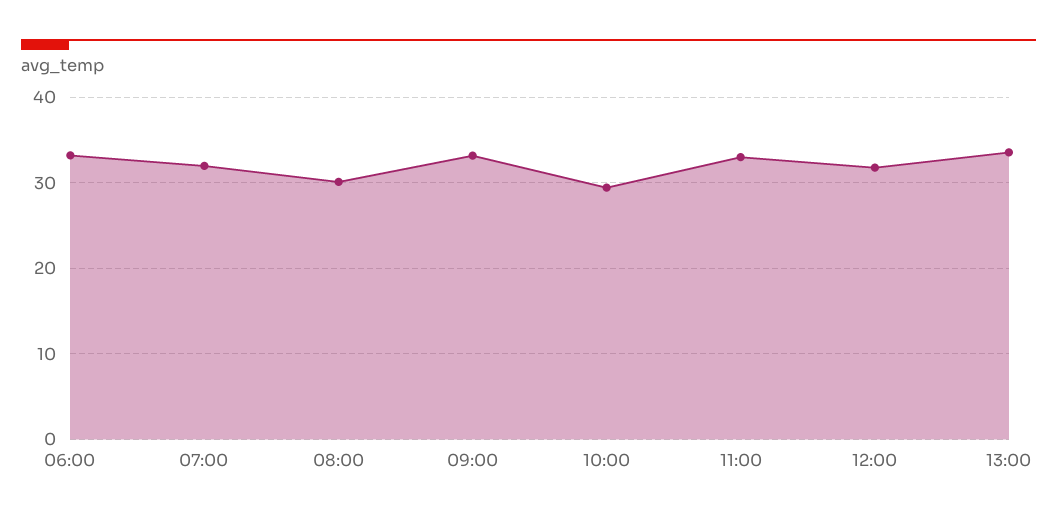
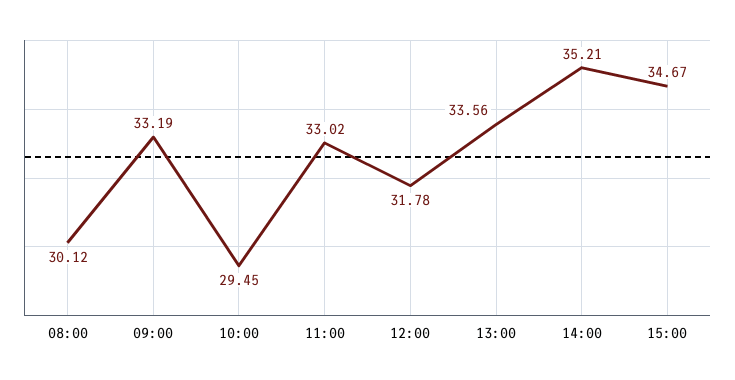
06:00: 33 -> none
07:00: 32 -> none
14:00: none -> 35.21
15:00: none -> 34.67

